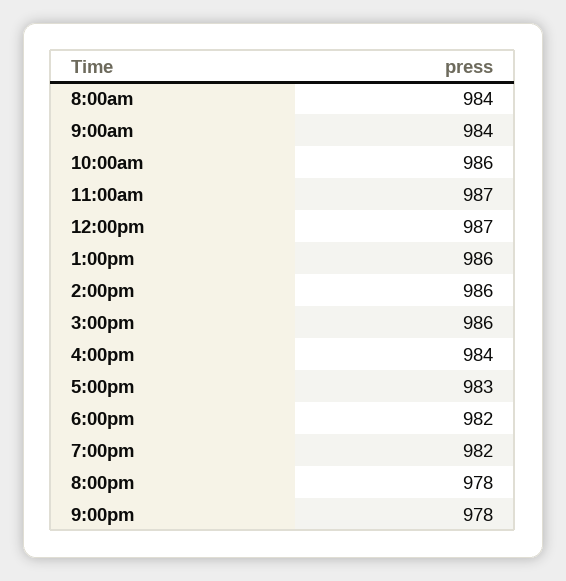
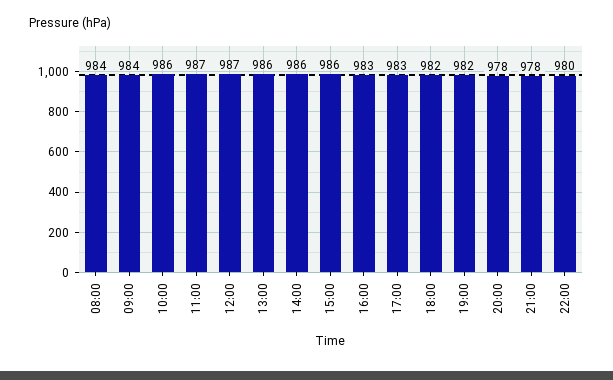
4:00pm: 984 -> 983
22:00: none -> 980

